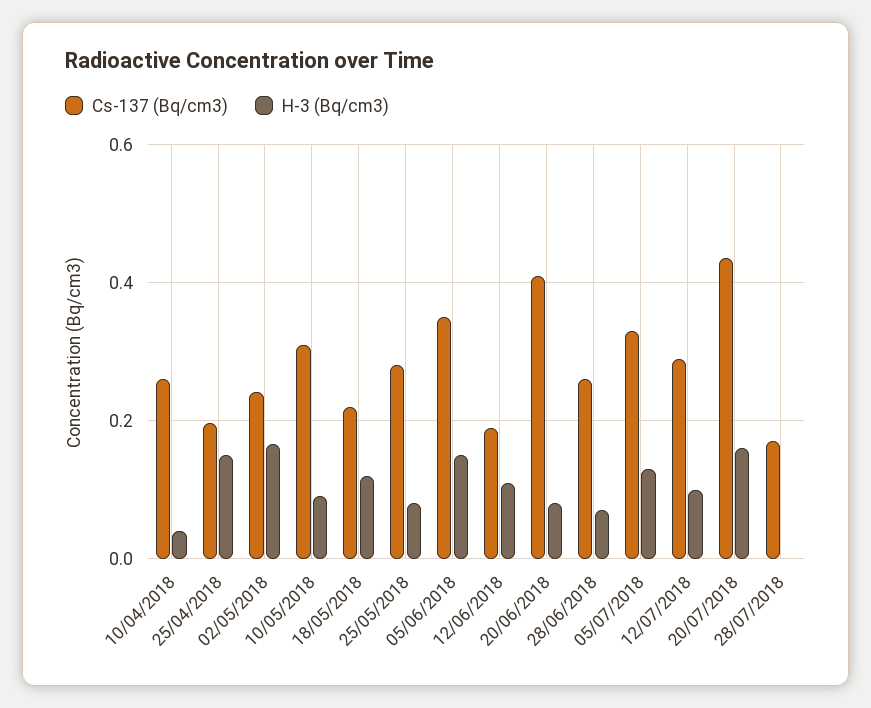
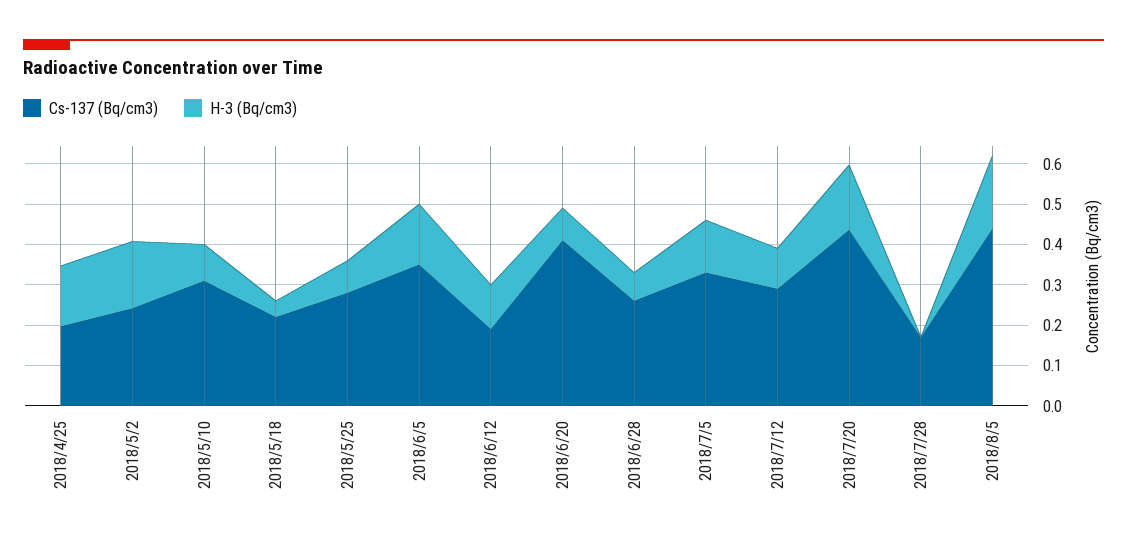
Cs-137 (Bq/cm3), 10/04/2018: 0.26 -> none
H-3 (Bq/cm3), 10/04/2018: 0.04 -> none
H-3 (Bq/cm3), 18/05/2018: 0.12 -> 0.04
Cs-137 (Bq/cm3), 2018/8/5: none -> 0.44
H-3 (Bq/cm3), 2018/8/5: none -> 0.18

